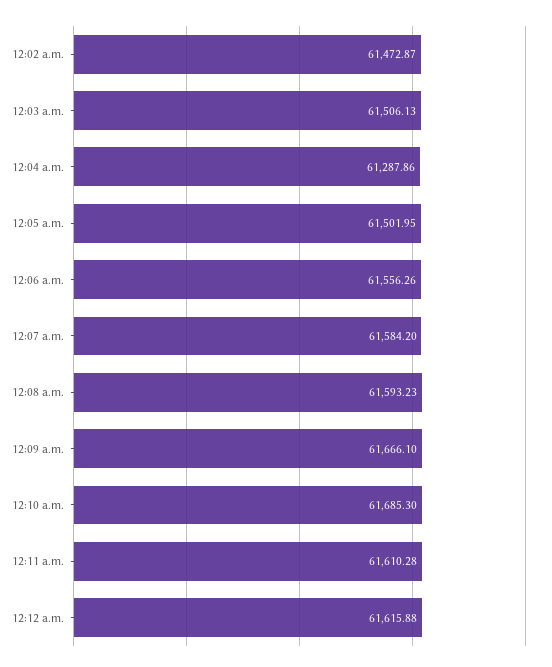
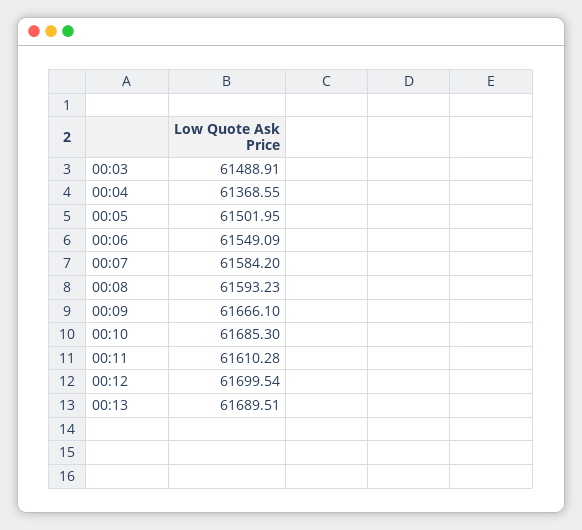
12:02 a.m.: 61472.87 -> none
12:03 a.m.: 61506.13 -> 61488.91
12:04 a.m.: 61287.86 -> 61368.55
12:06 a.m.: 61556.26 -> 61549.09
12:12 a.m.: 61615.88 -> 61699.54
00:13: none -> 61689.51

